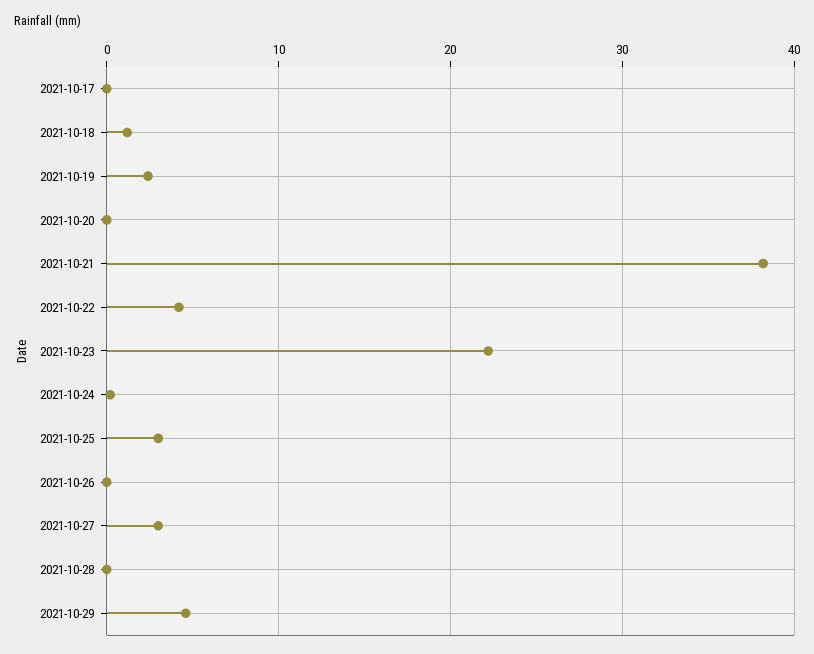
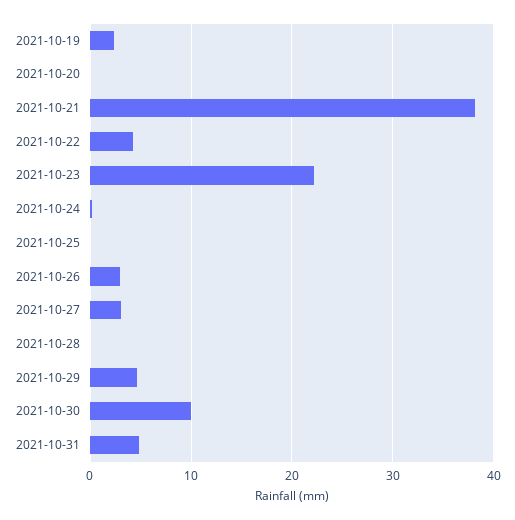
2021-10-17: 0 -> none
2021-10-18: 1 -> none
2021-10-25: 3 -> 0
2021-10-26: 0 -> 3
2021-10-30: none -> 10
2021-10-31: none -> 5

